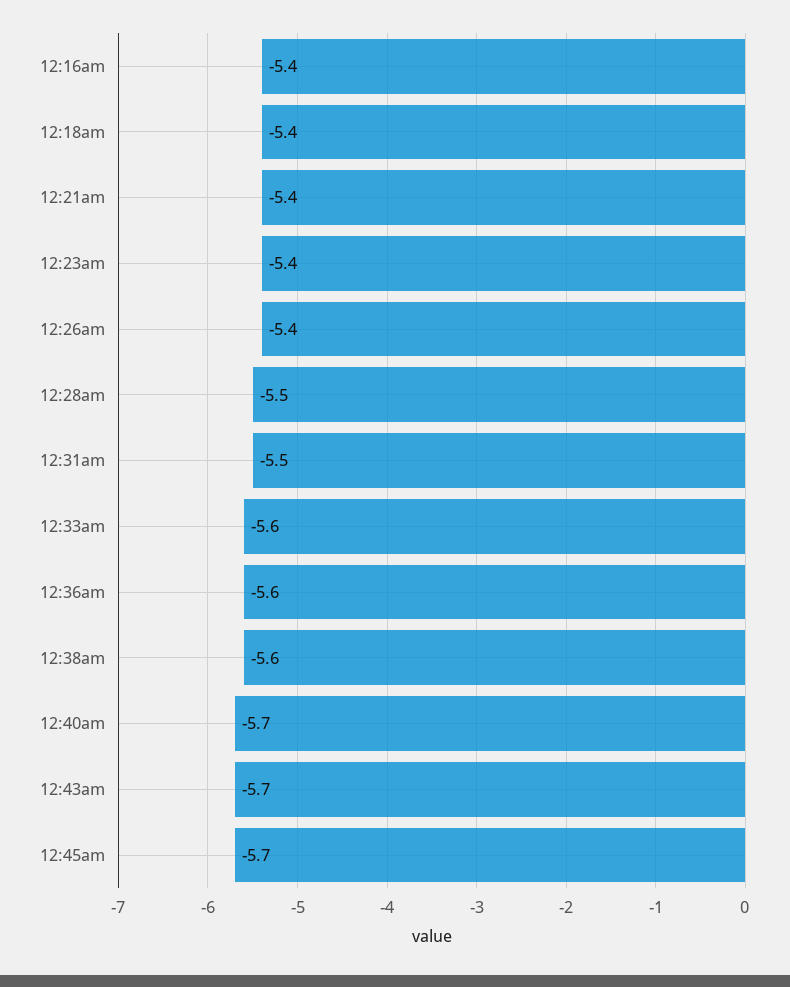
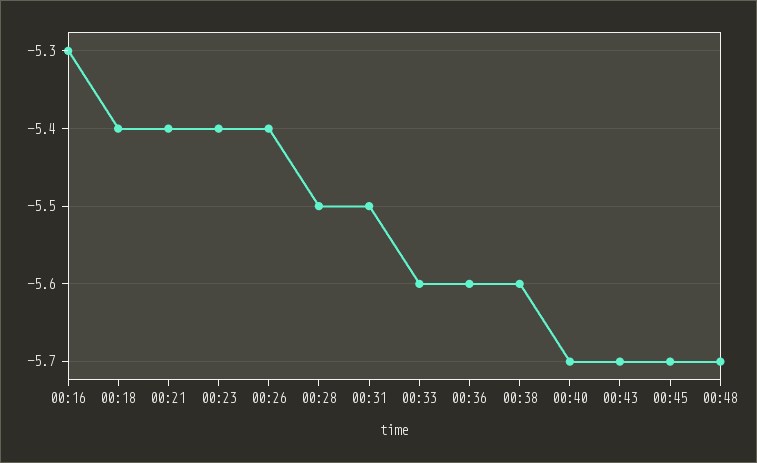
12:16am: -5.4 -> -5.3
00:48: none -> -5.7

